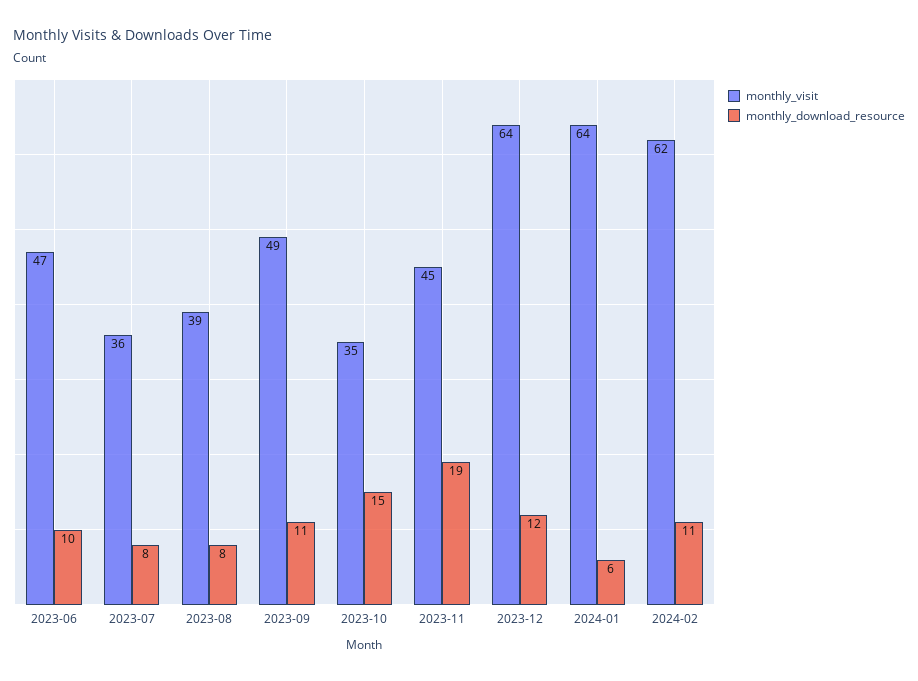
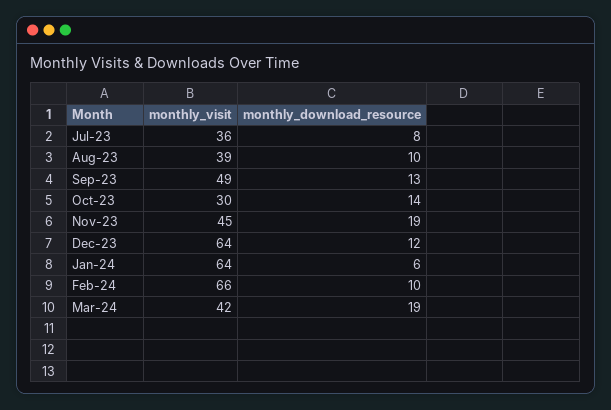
monthly_visit, 2023-06: 47 -> none
monthly_download_resource, 2023-06: 10 -> none
monthly_download_resource, 2023-08: 8 -> 10
monthly_download_resource, 2023-09: 11 -> 13
monthly_visit, 2023-10: 35 -> 30
monthly_download_resource, 2023-10: 15 -> 14
monthly_visit, 2024-02: 62 -> 66
monthly_download_resource, 2024-02: 11 -> 10
monthly_visit, Mar-24: none -> 42
monthly_download_resource, Mar-24: none -> 19

